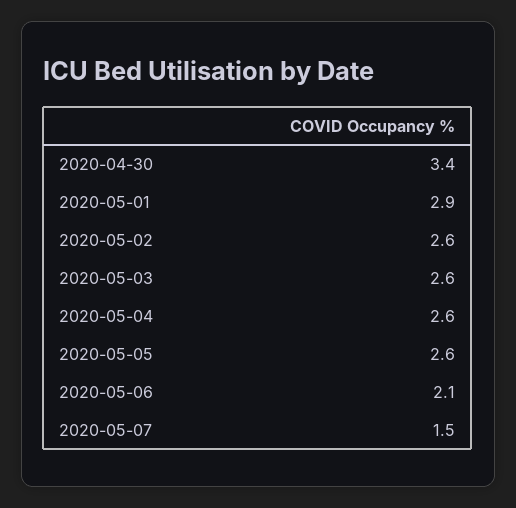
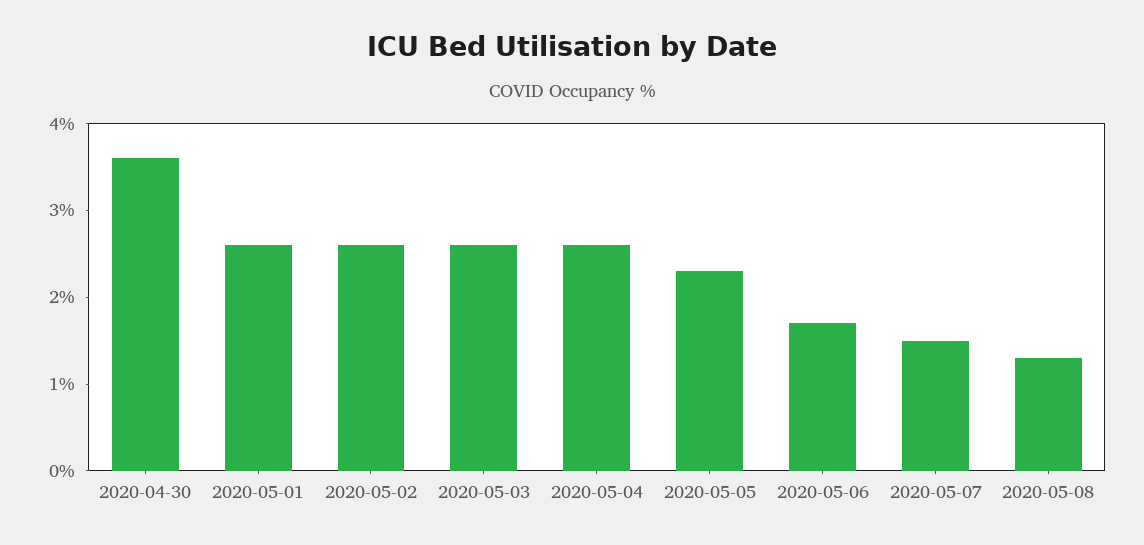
2020-04-30: 3.4 -> 3.6
2020-05-01: 2.9 -> 2.6
2020-05-05: 2.6 -> 2.3
2020-05-06: 2.1 -> 1.7
2020-05-08: none -> 1.3

